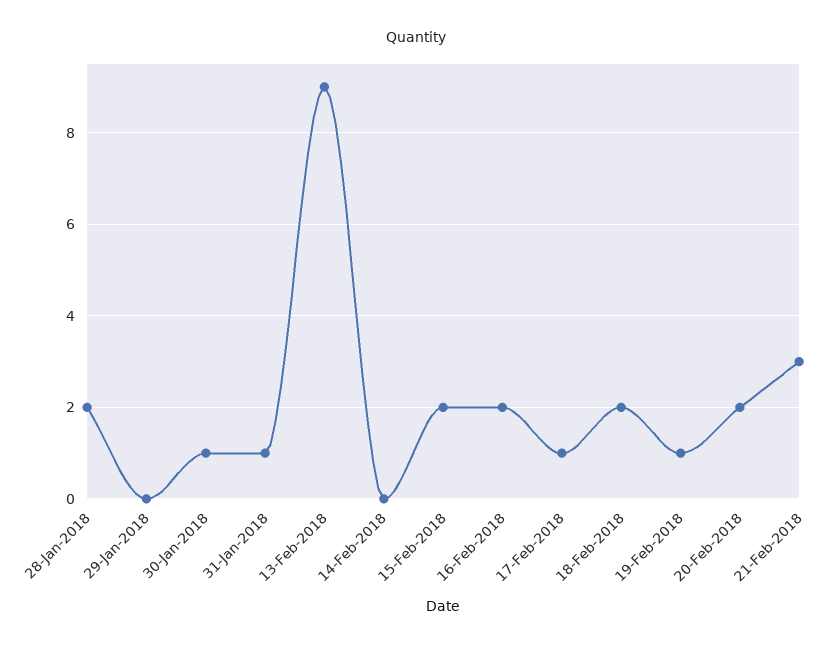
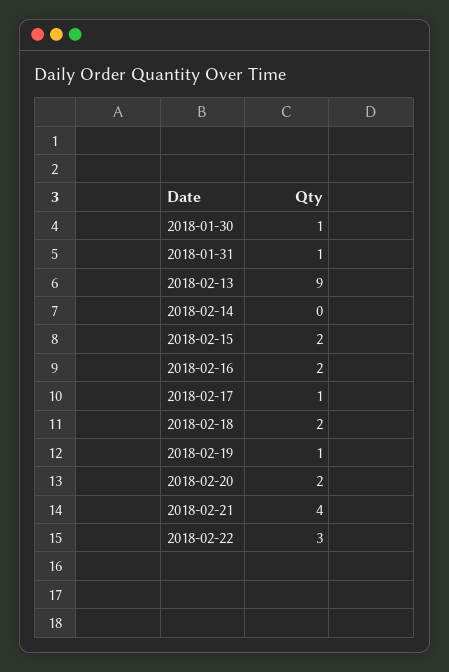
28-Jan-2018: 2 -> none
29-Jan-2018: 0 -> none
21-Feb-2018: 3 -> 4
2018-02-22: none -> 3

